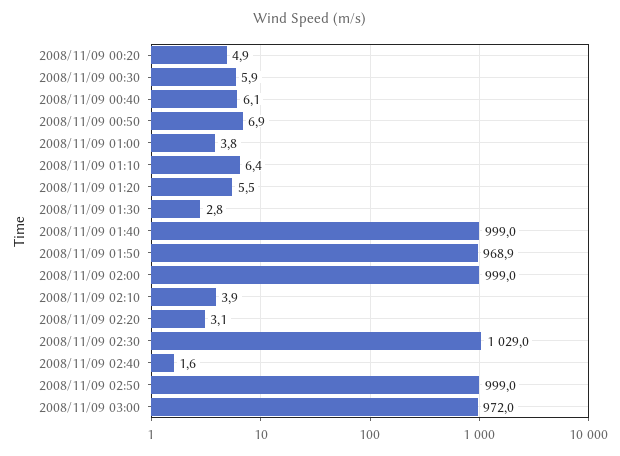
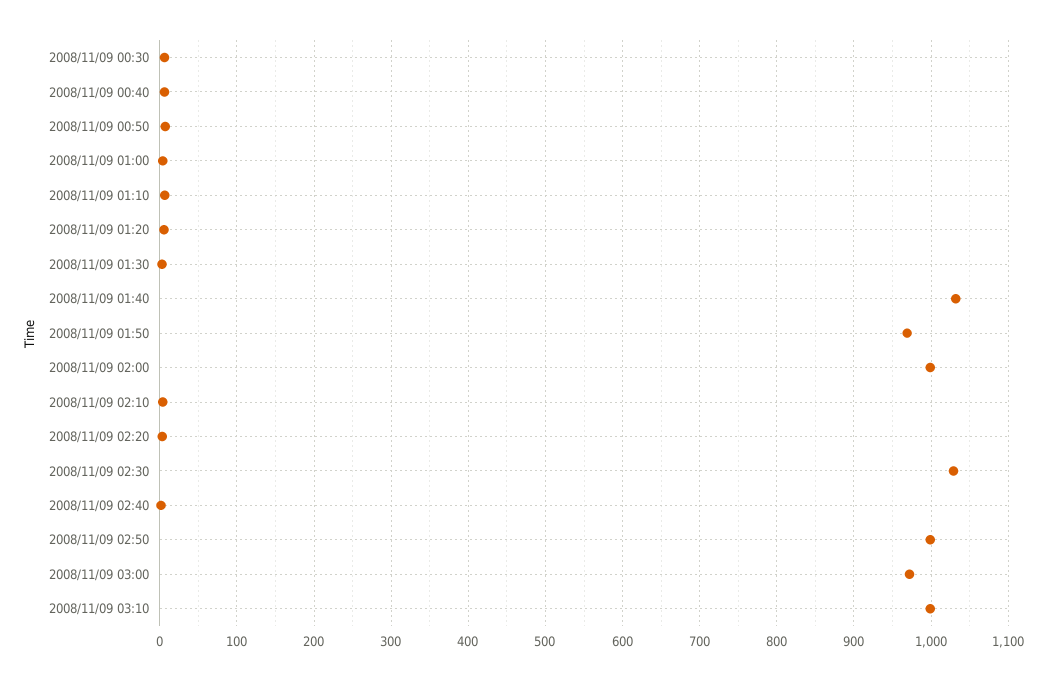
2008/11/09 00:20: 4.9 -> none
2008/11/09 01:40: 999 -> 1030
2008/11/09 03:10: none -> 1000

